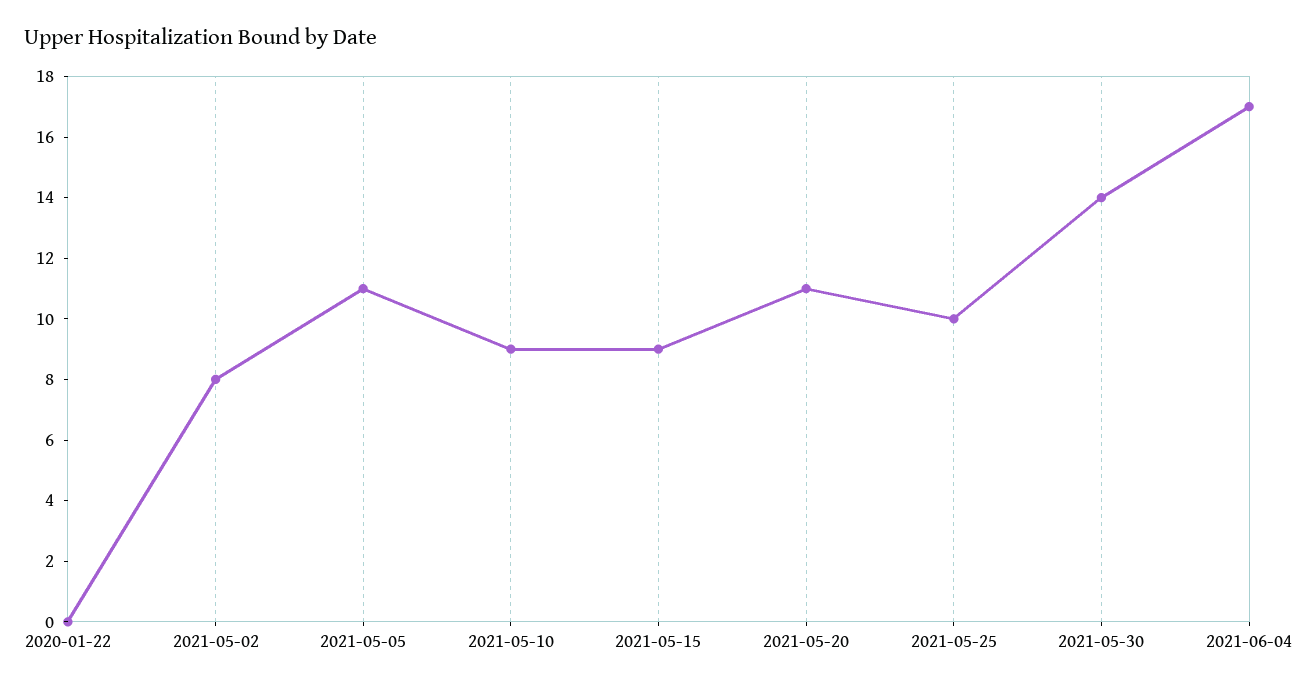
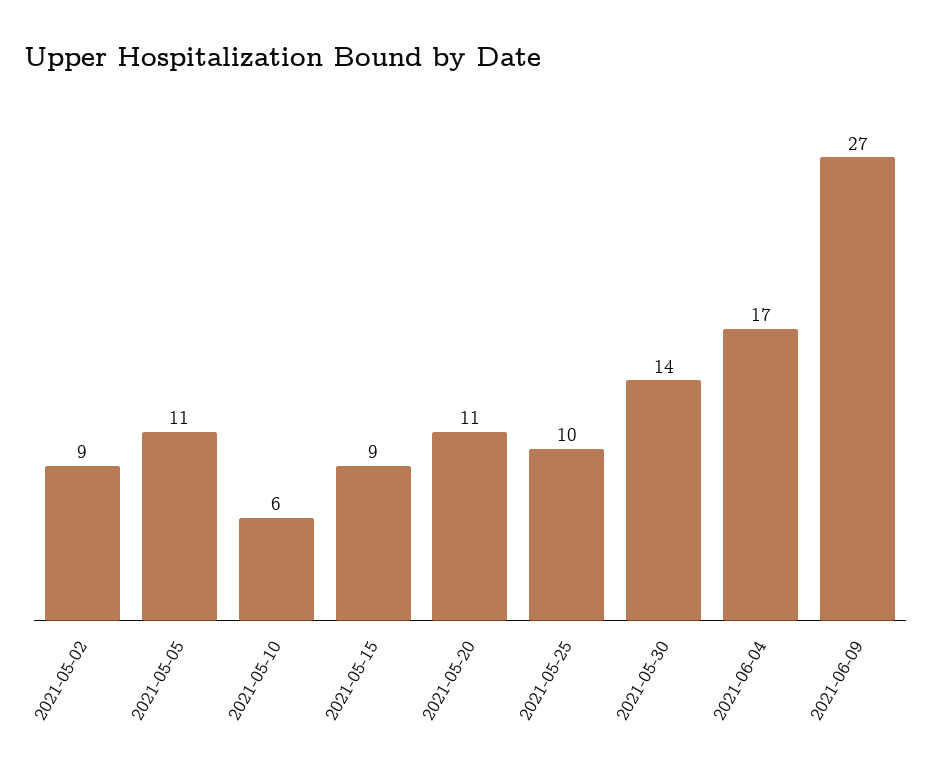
2020-01-22: 0 -> none
2021-05-02: 8 -> 9
2021-05-10: 9 -> 6
2021-06-09: none -> 27

